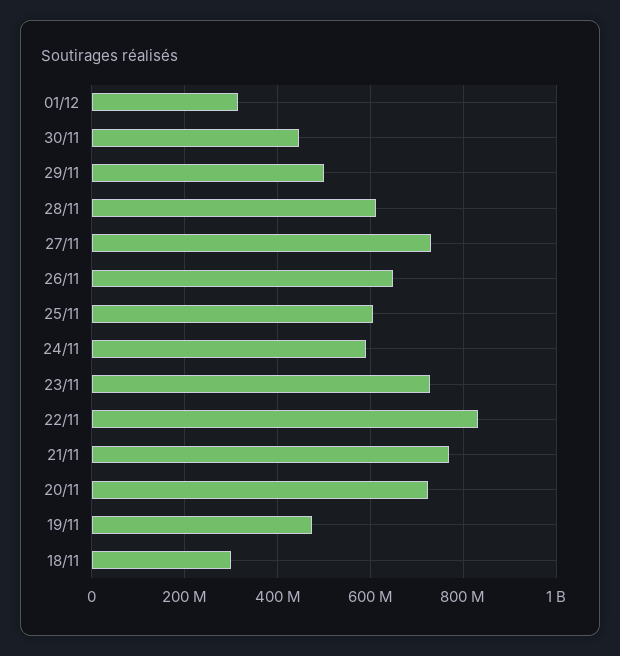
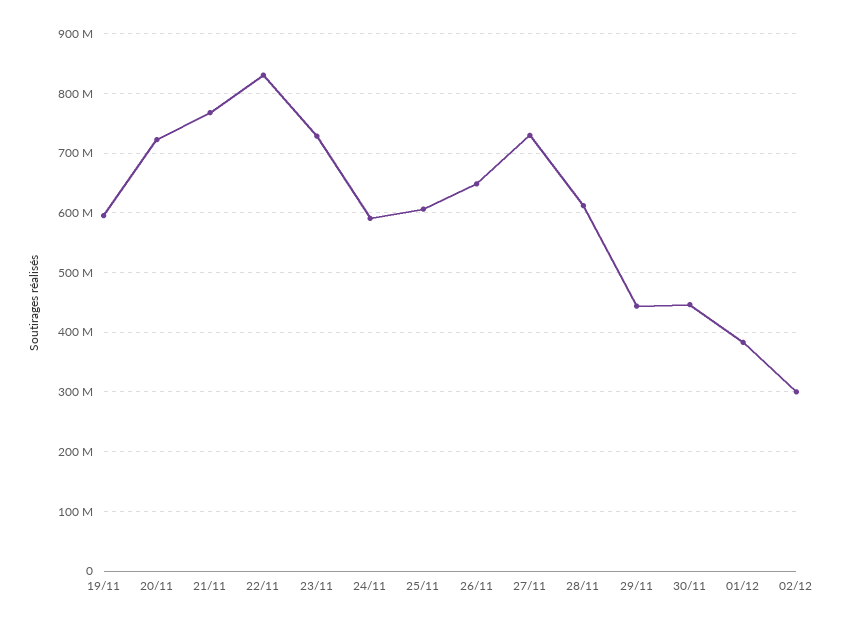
01/12: 320000000 -> 380000000
29/11: 500000000 -> 440000000
19/11: 480000000 -> 600000000
18/11: 300000000 -> none
02/12: none -> 300000000

